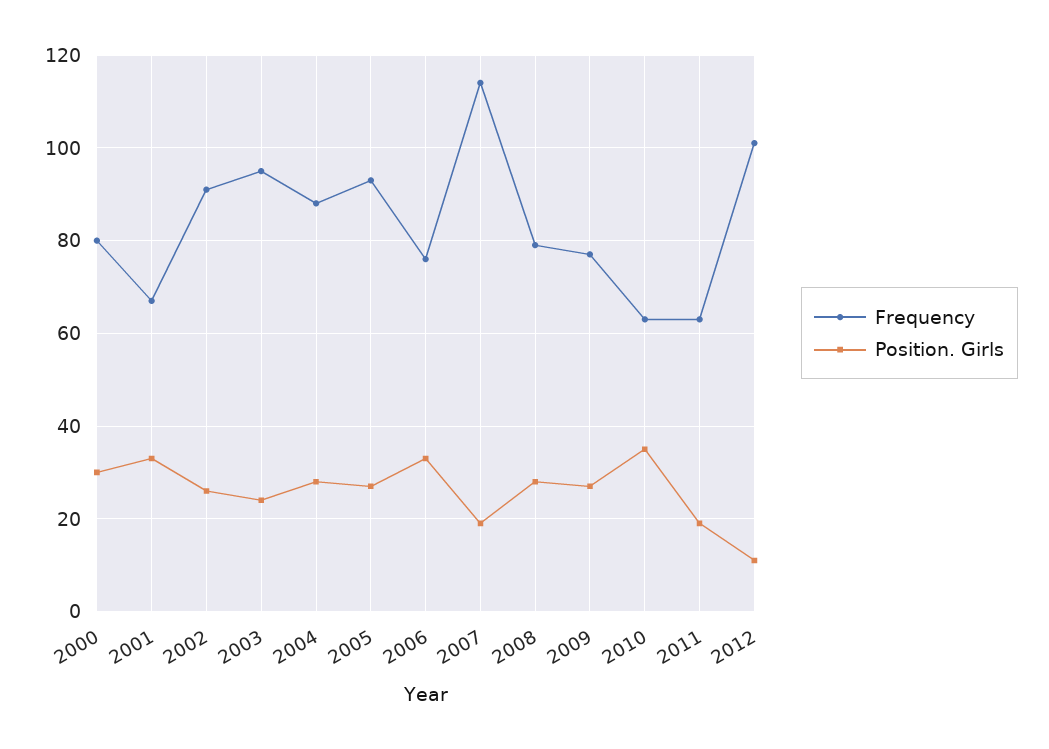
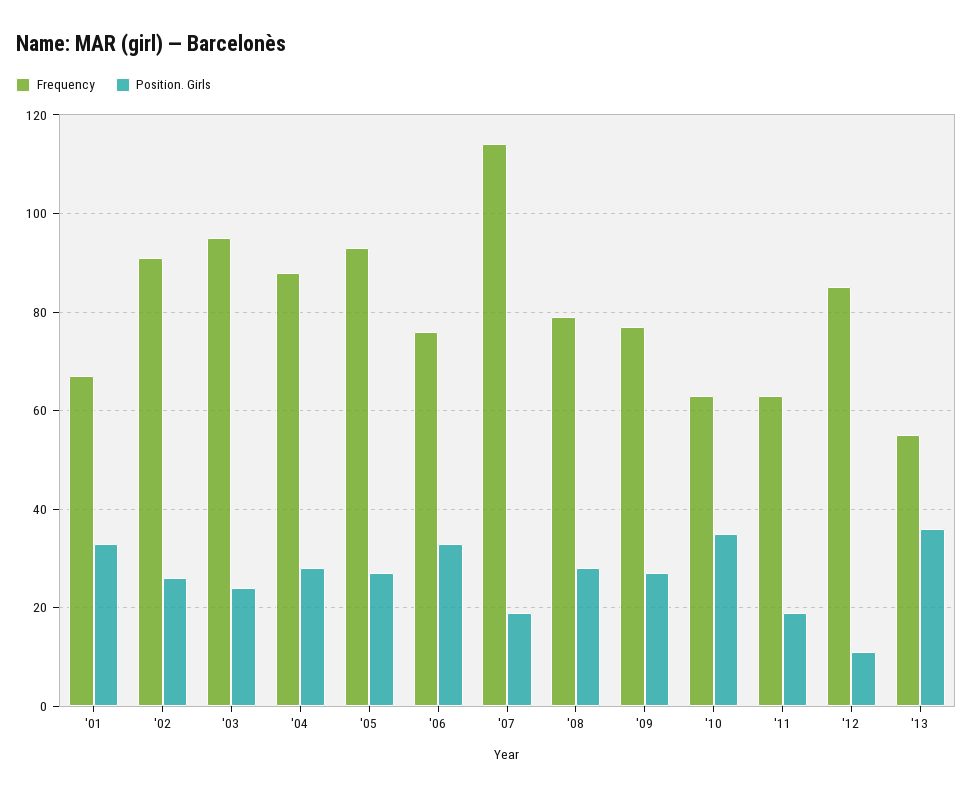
Frequency, 2000: 80 -> none
Position. Girls, 2000: 30 -> none
Frequency, 2012: 100 -> 85
Frequency, '13: none -> 55
Position. Girls, '13: none -> 35

